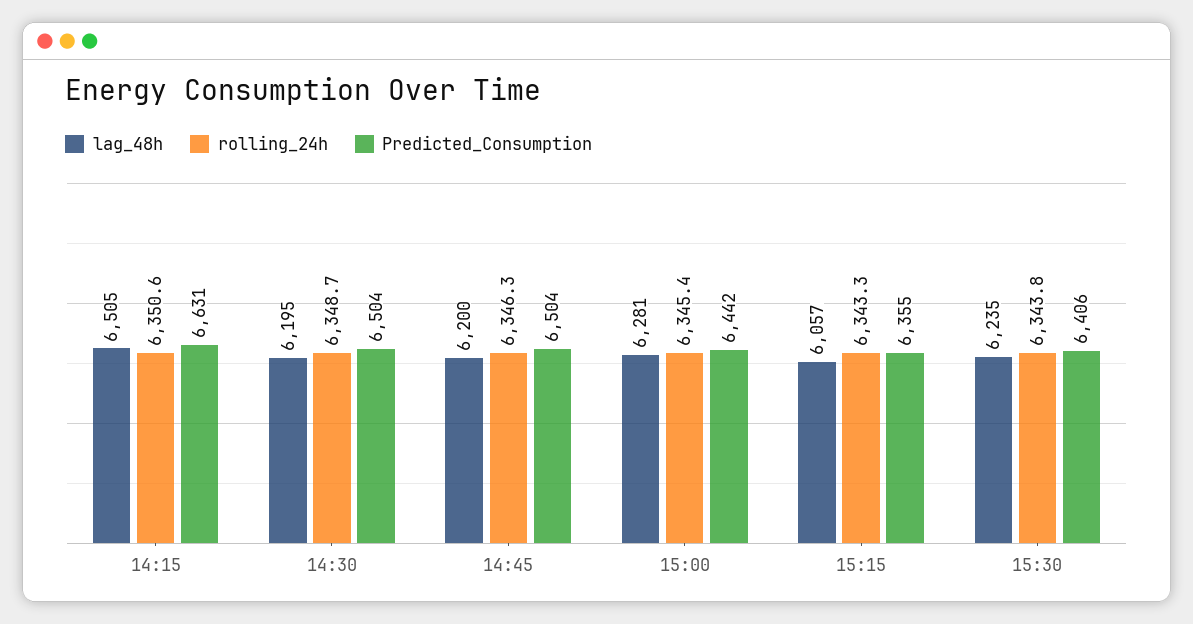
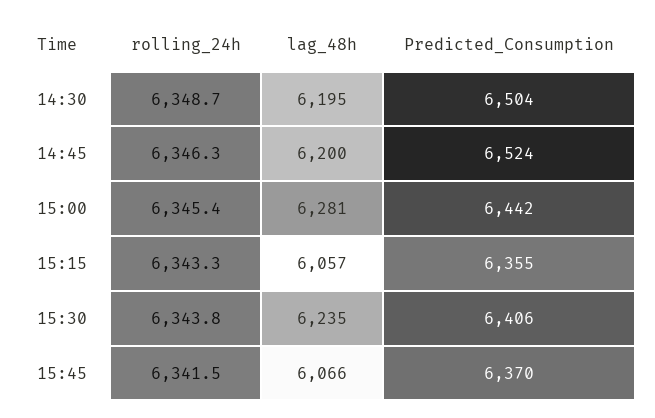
lag_48h, 14:15: 6505 -> none
rolling_24h, 14:15: 6350.6 -> none
Predicted_Consumption, 14:15: 6631 -> none
Predicted_Consumption, 14:45: 6504 -> 6524
rolling_24h, 15:45: none -> 6341.5
lag_48h, 15:45: none -> 6066
Predicted_Consumption, 15:45: none -> 6370

